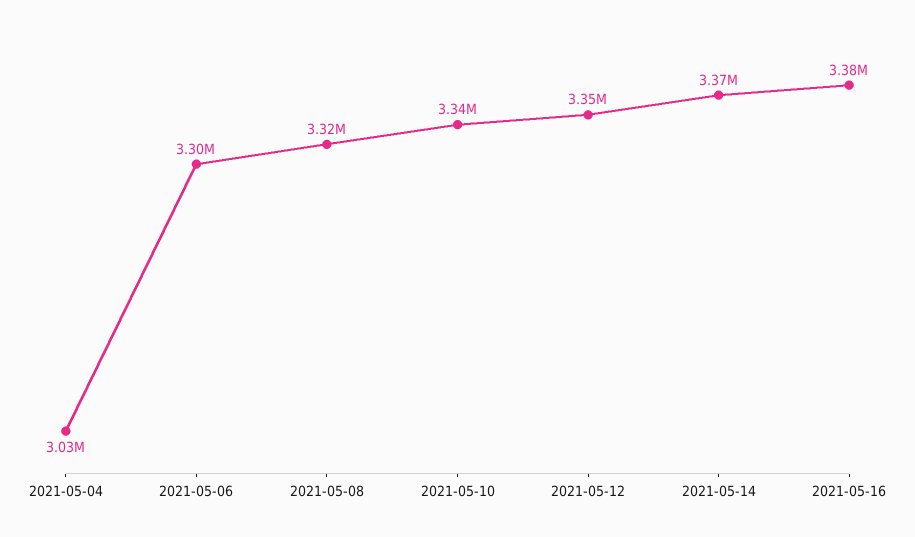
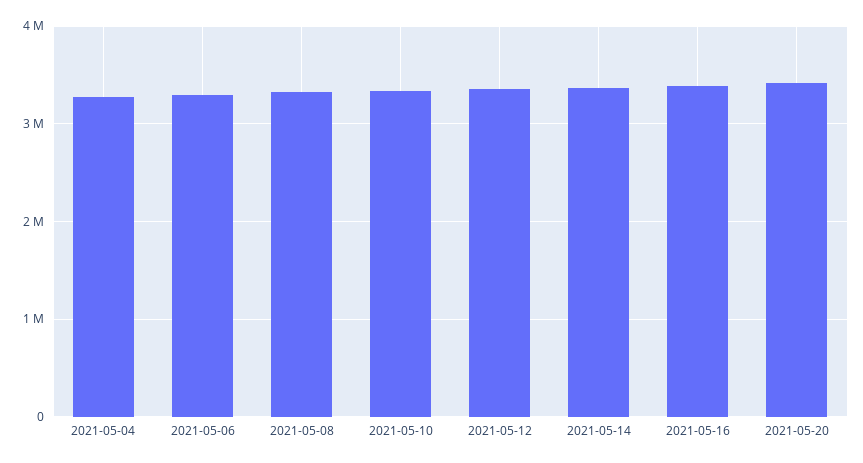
2021-05-04: 3030000 -> 3300000
2021-05-20: none -> 3400000

